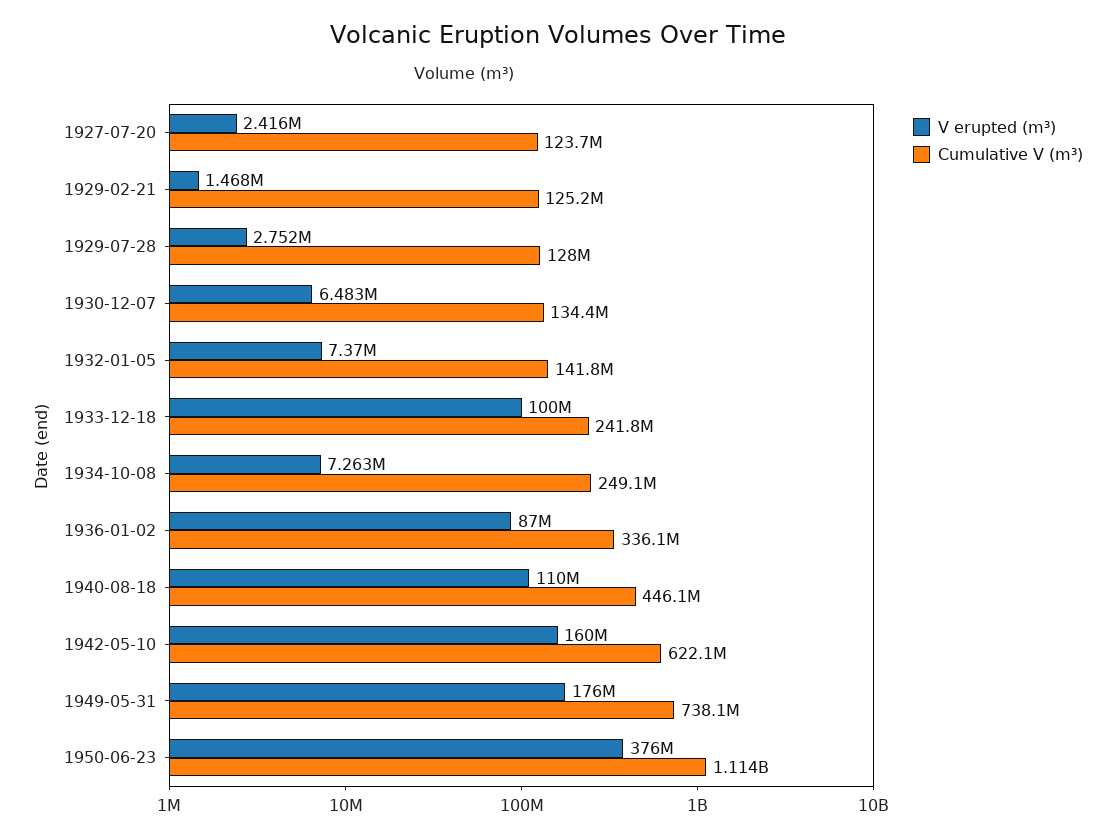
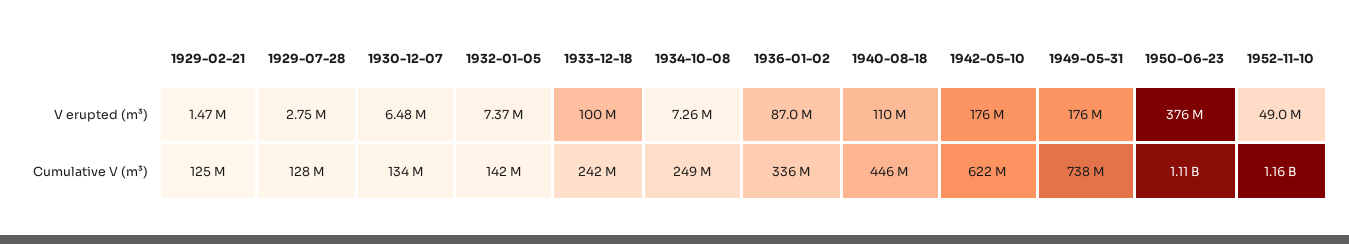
V erupted (m³), 1927-07-20: 2416000 -> none
Cumulative V (m³), 1927-07-20: 123700000 -> none
V erupted (m³), 1942-05-10: 160000000 -> 176000000
V erupted (m³), 1952-11-10: none -> 49000000
Cumulative V (m³), 1952-11-10: none -> 1160000000

